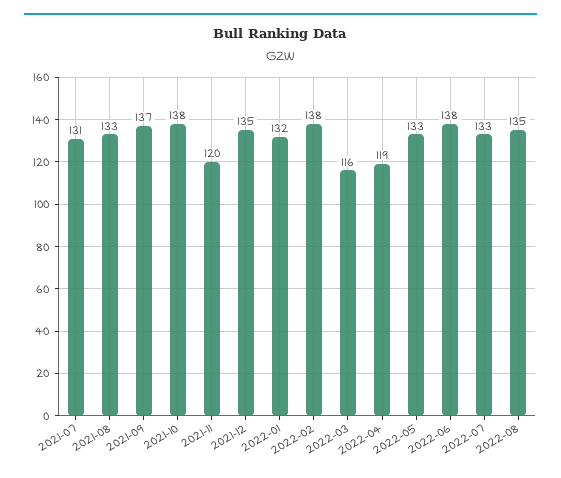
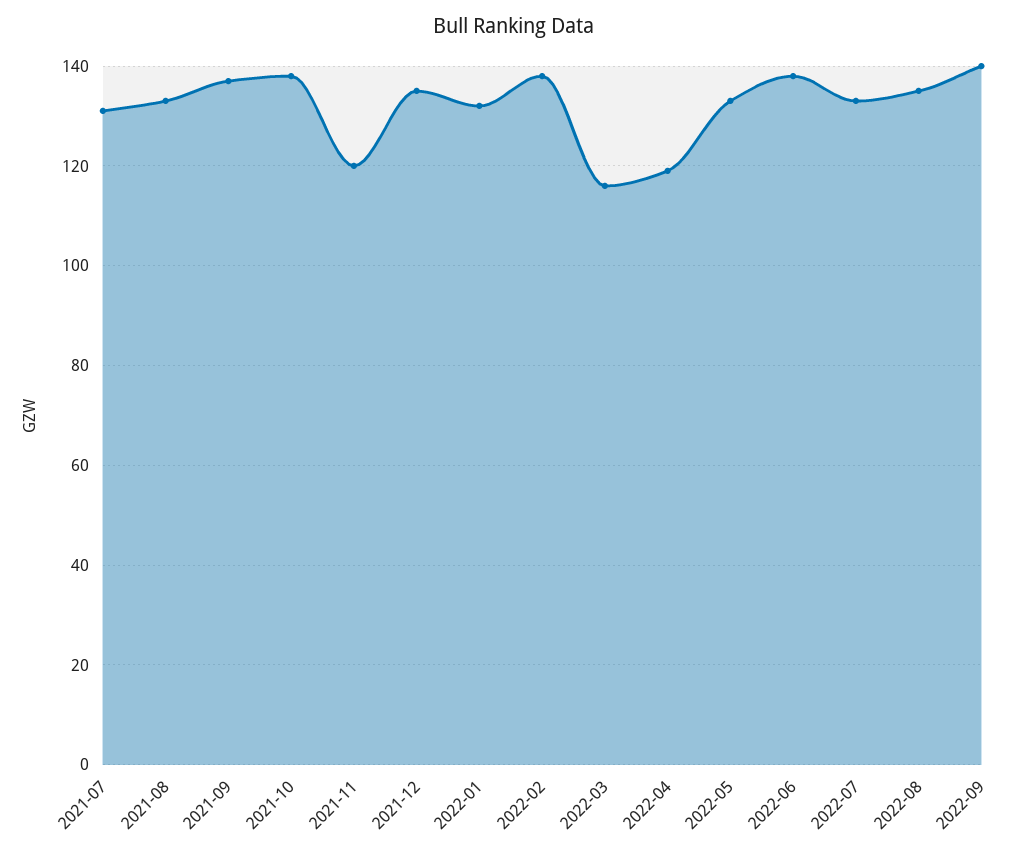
2022-09: none -> 140

